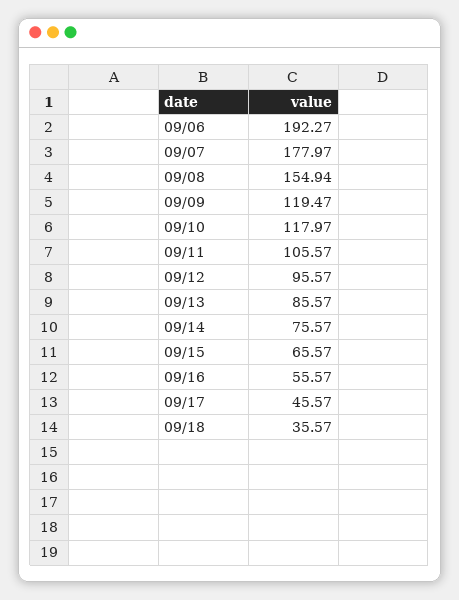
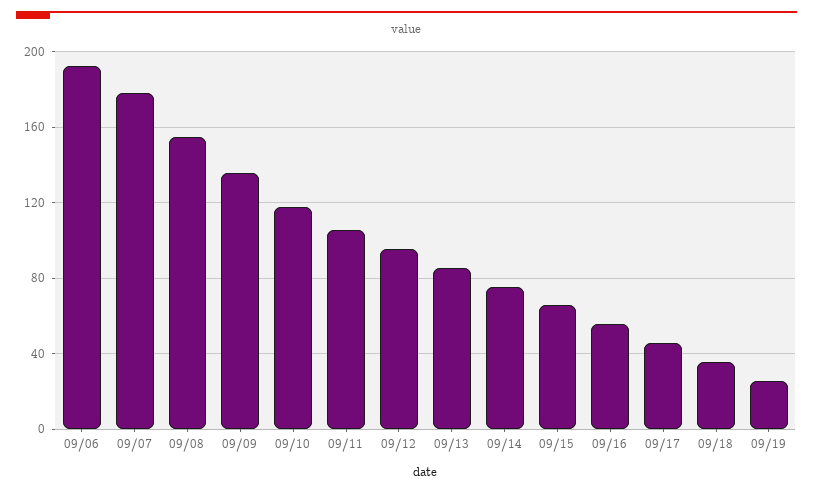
09/09: 119.47 -> 135
09/19: none -> 25

